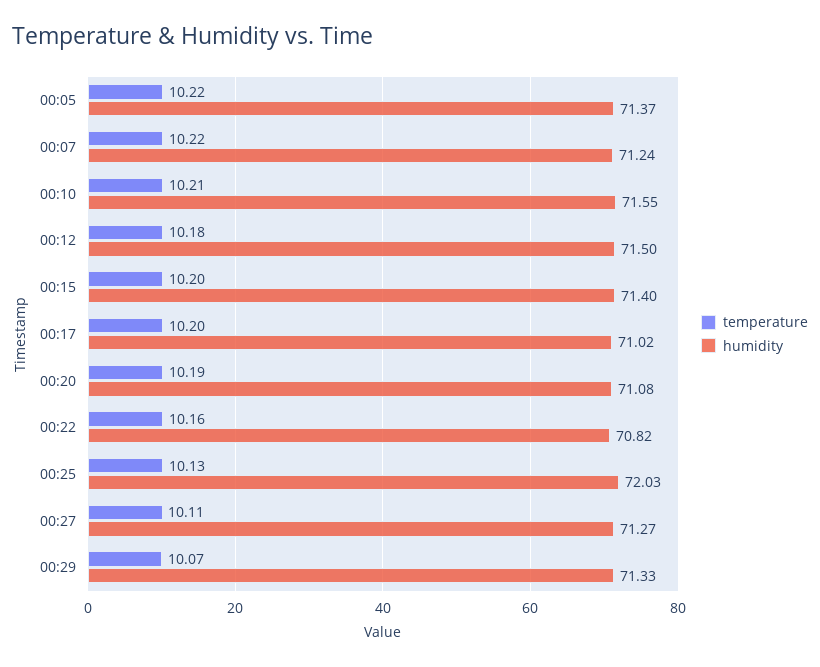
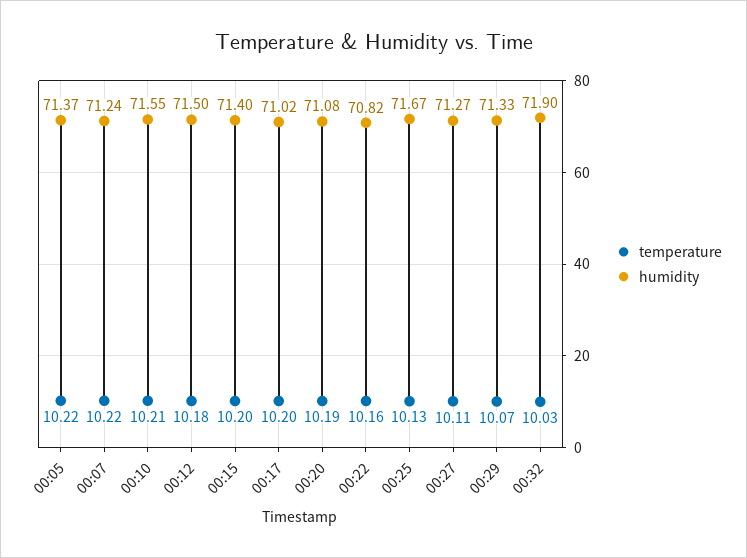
humidity, 00:25: 72.03 -> 71.67
temperature, 00:32: none -> 10.03
humidity, 00:32: none -> 71.9

